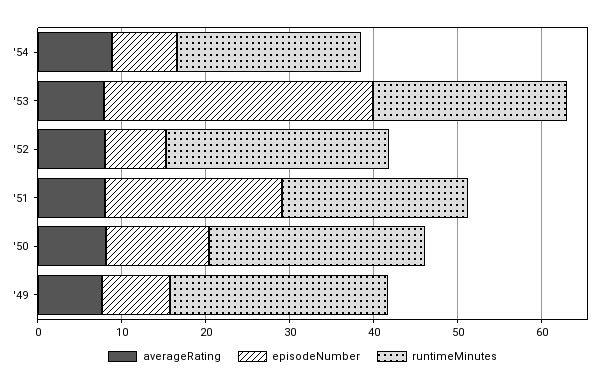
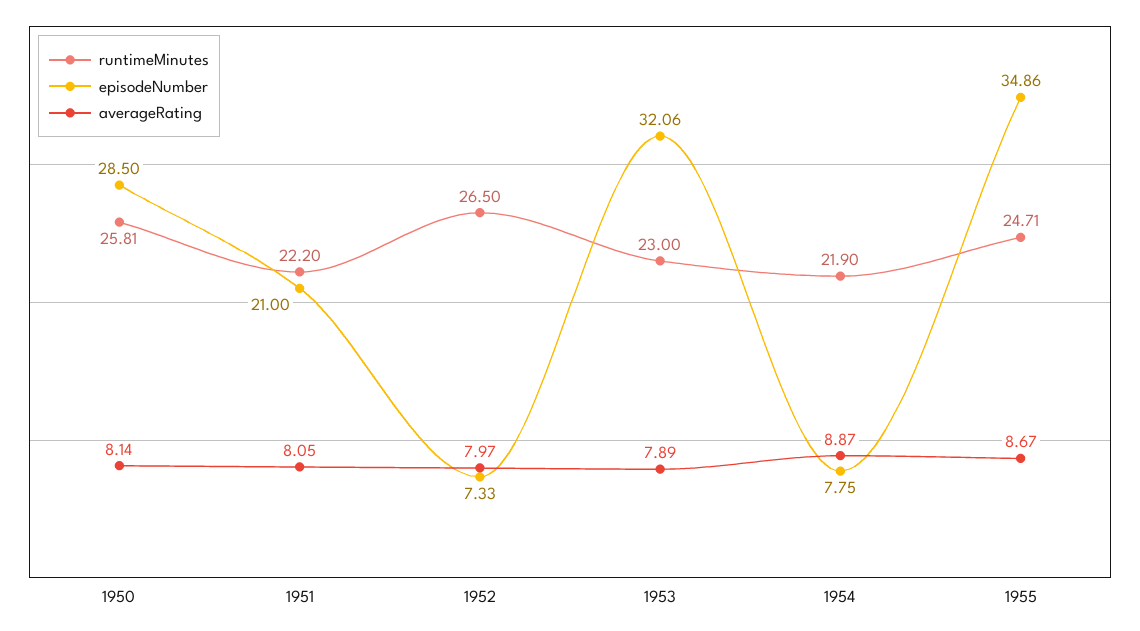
episodeNumber, '50: 12 -> 28.5
averageRating, '49: 8 -> none
episodeNumber, '49: 8 -> none
runtimeMinutes, '49: 26 -> none
runtimeMinutes, 1955: none -> 24.71
episodeNumber, 1955: none -> 34.86
averageRating, 1955: none -> 8.67

